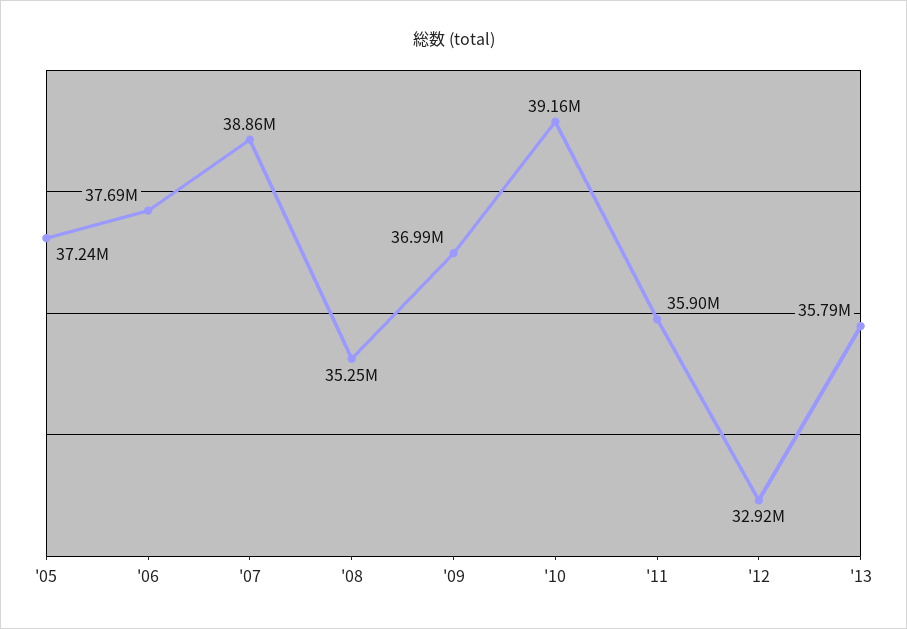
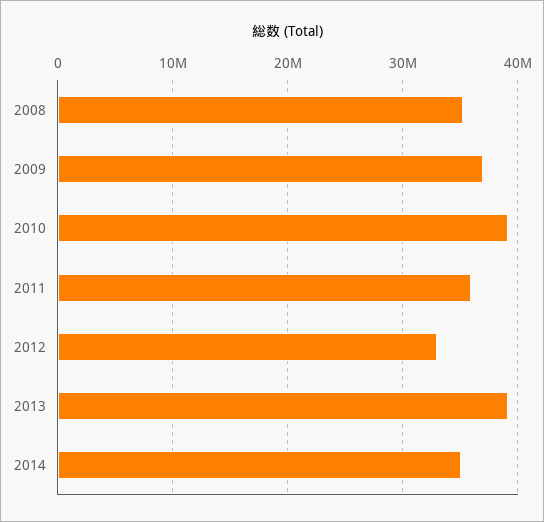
'05: 37240000 -> none
'06: 37690000 -> none
'07: 38860000 -> none
'13: 35790000 -> 39000000
2014: none -> 35000000

